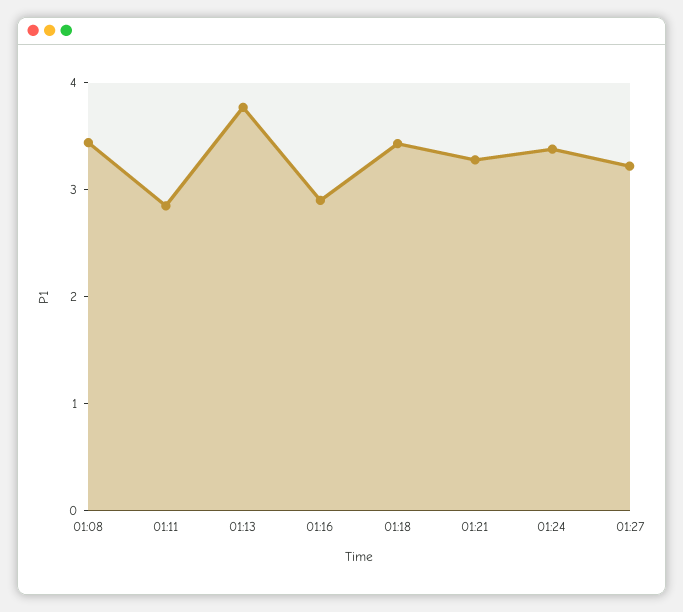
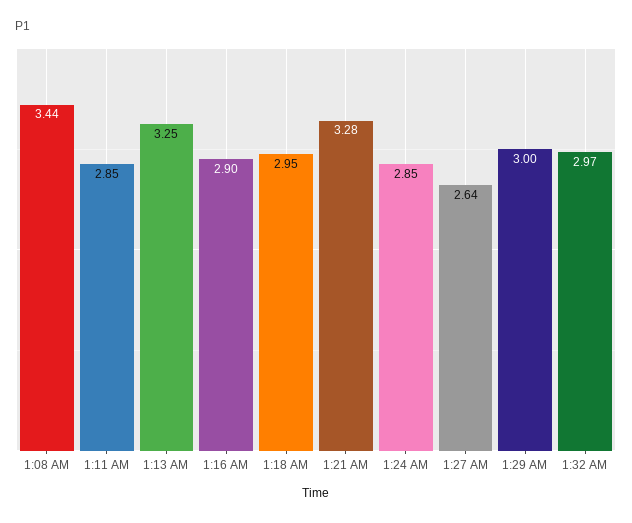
01:13: 3.8 -> 3.25
01:18: 3.4 -> 2.95
01:24: 3.4 -> 2.85
01:27: 3.2 -> 2.64
1:29 AM: none -> 3
1:32 AM: none -> 2.97

